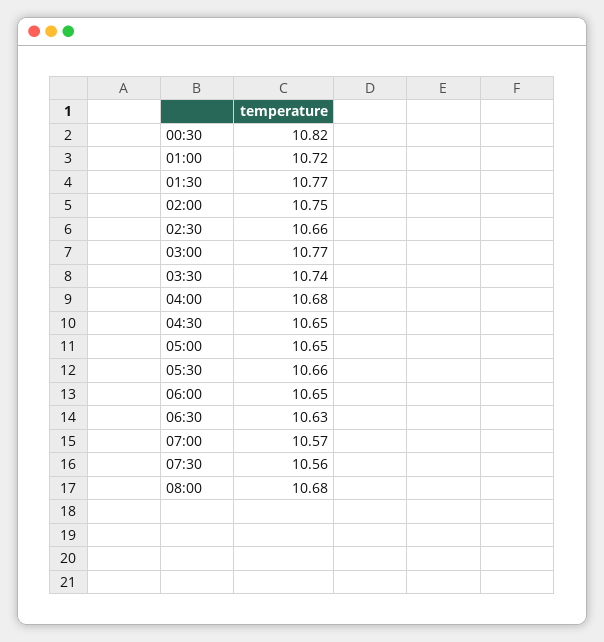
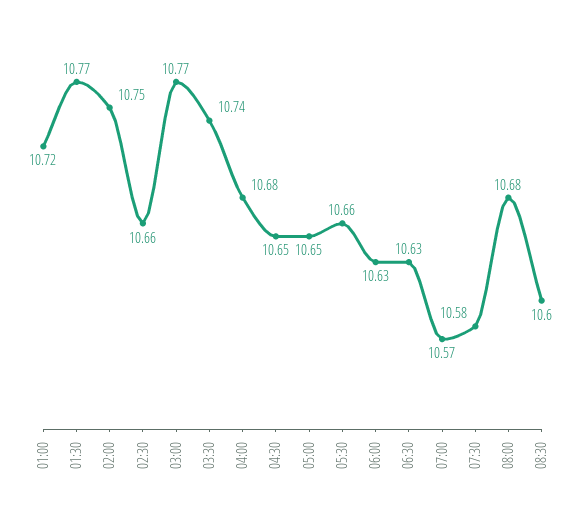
00:30: 10.82 -> none
06:00: 10.65 -> 10.63
07:30: 10.56 -> 10.58
08:30: none -> 10.6

